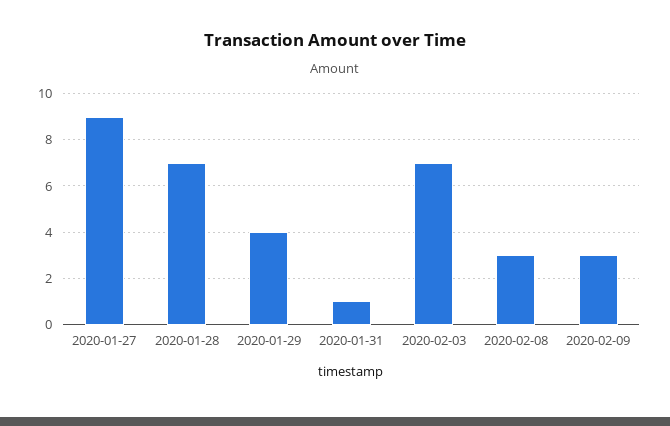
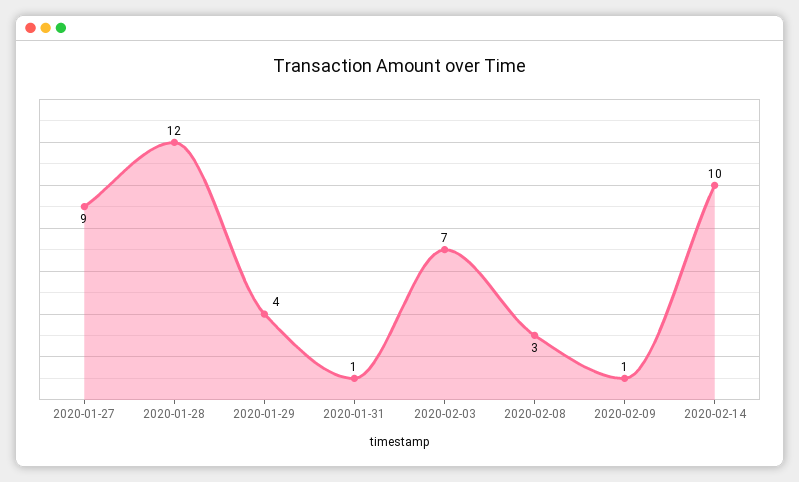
2020-01-28: 7 -> 12
2020-02-09: 3 -> 1
2020-02-14: none -> 10

